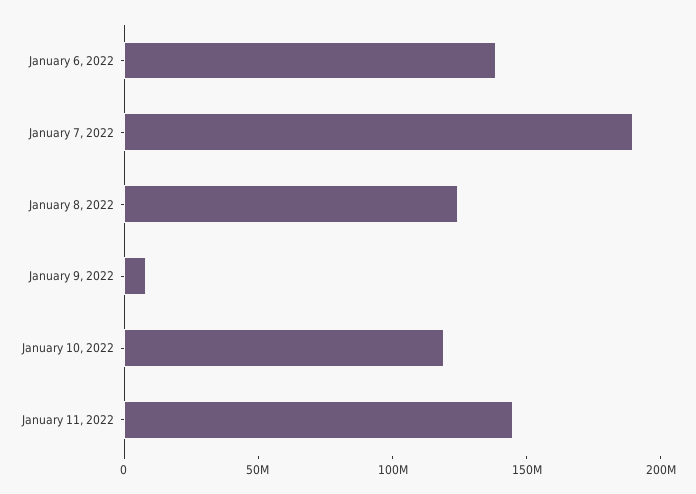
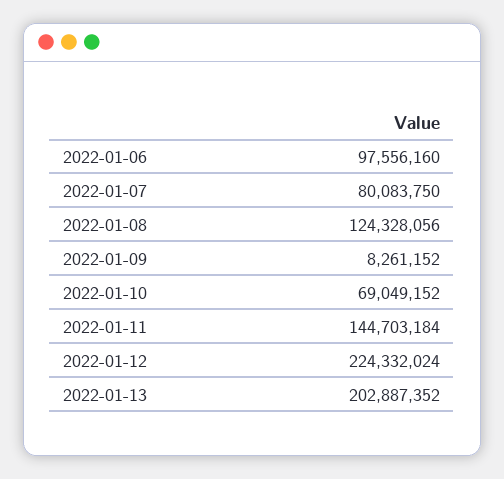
January 6, 2022: 140000000 -> 97556160
January 7, 2022: 190000000 -> 80083750
January 10, 2022: 120000000 -> 69049152
2022-01-12: none -> 224332024
2022-01-13: none -> 202887352

